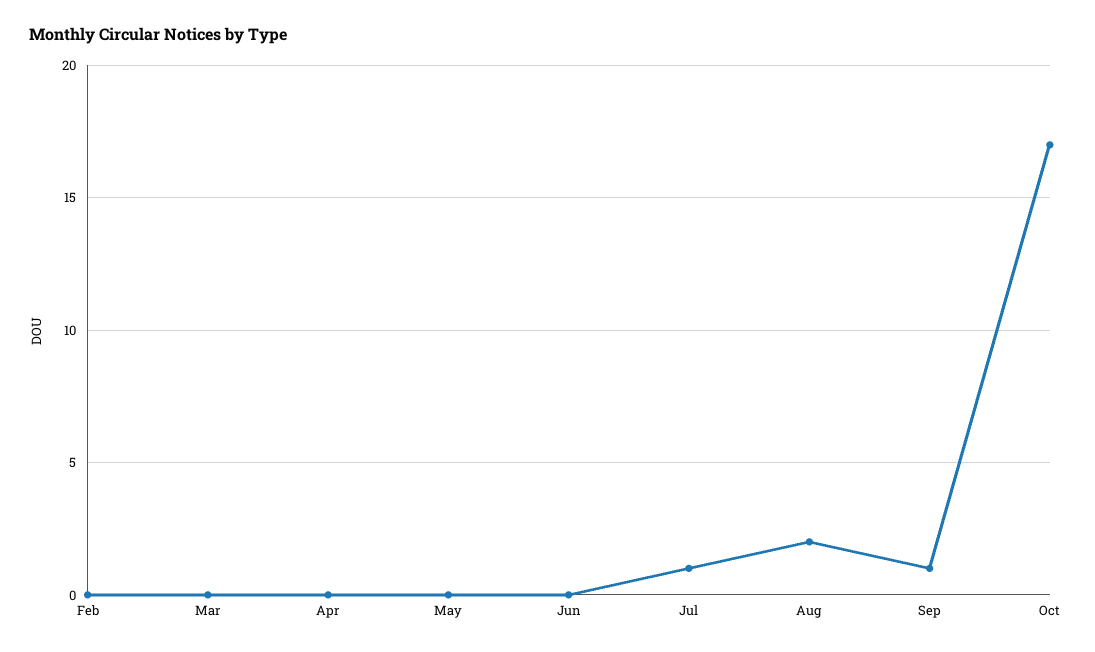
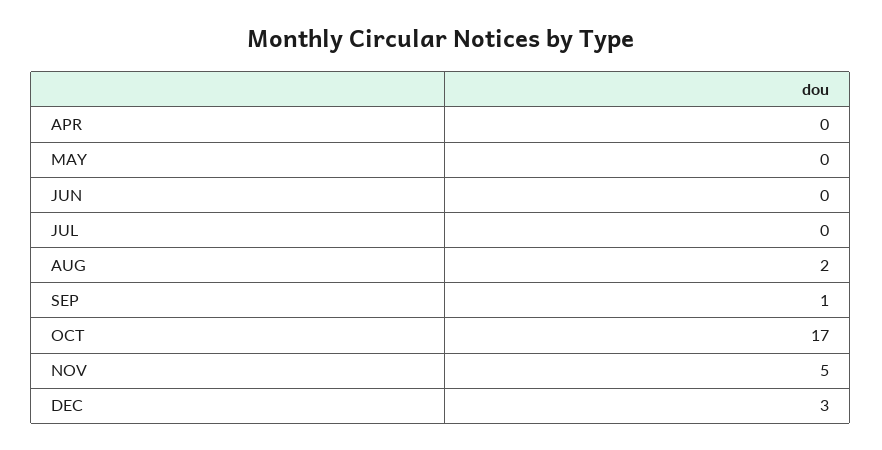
Feb: 0 -> none
Mar: 0 -> none
Jul: 1 -> 0
NOV: none -> 5
DEC: none -> 3

